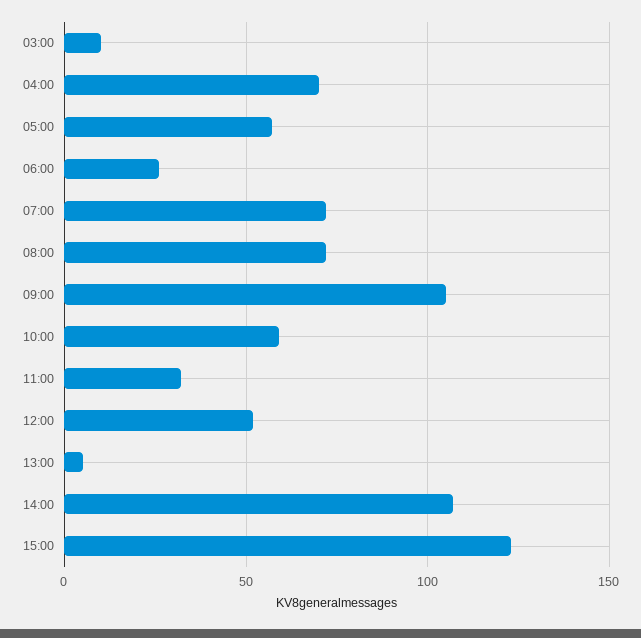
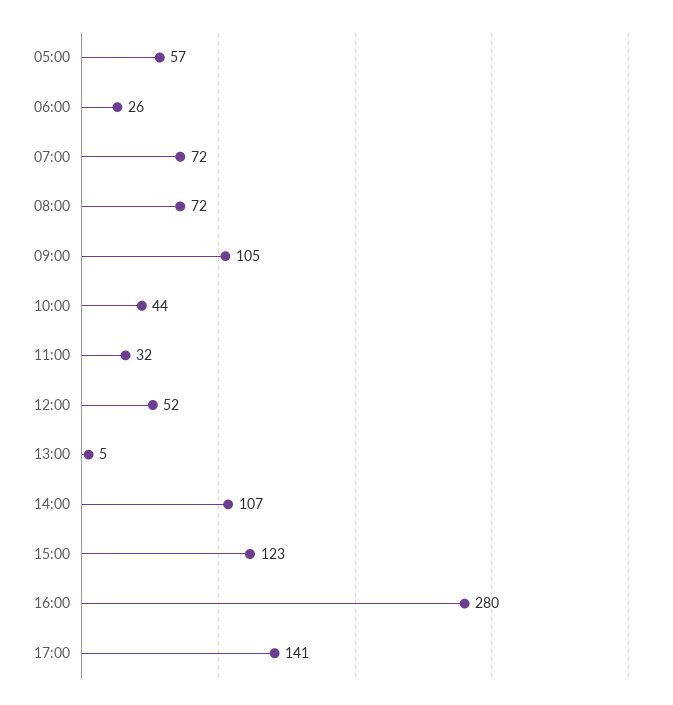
03:00: 10 -> none
04:00: 70 -> none
10:00: 60 -> 44
16:00: none -> 280
17:00: none -> 141

